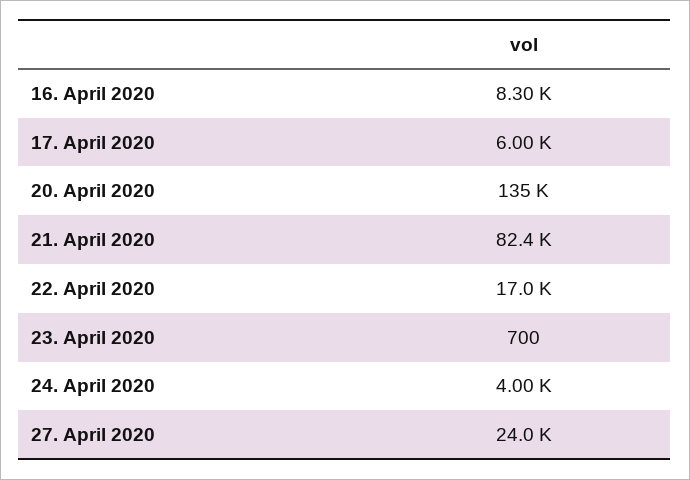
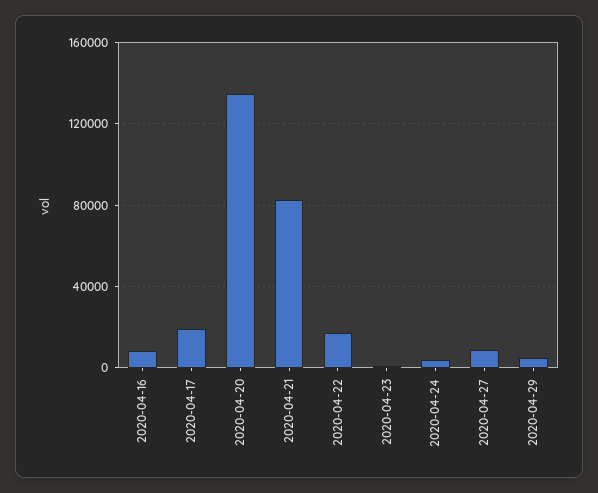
17. April 2020: 6000 -> 20000
27. April 2020: 24000 -> 10000
2020-04-29: none -> 5000

